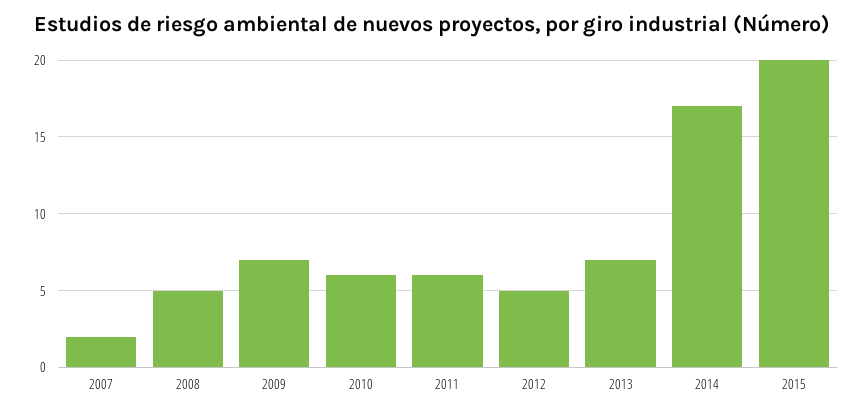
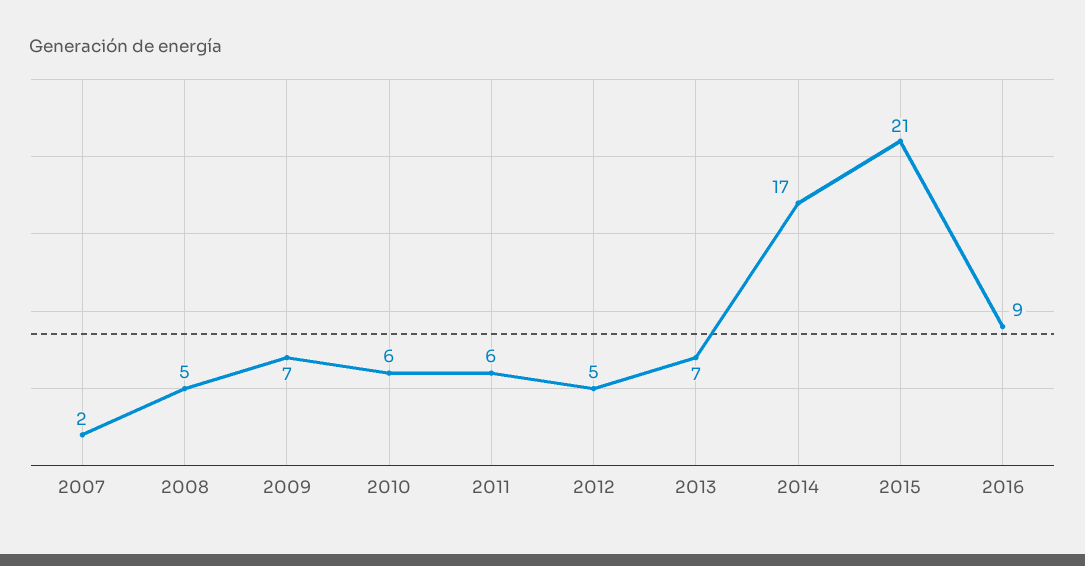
2015: 20 -> 21
2016: none -> 9

